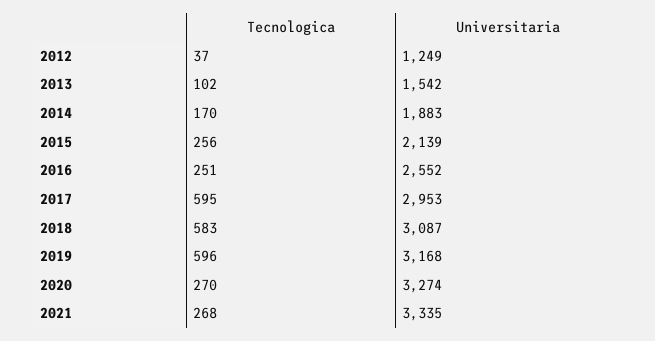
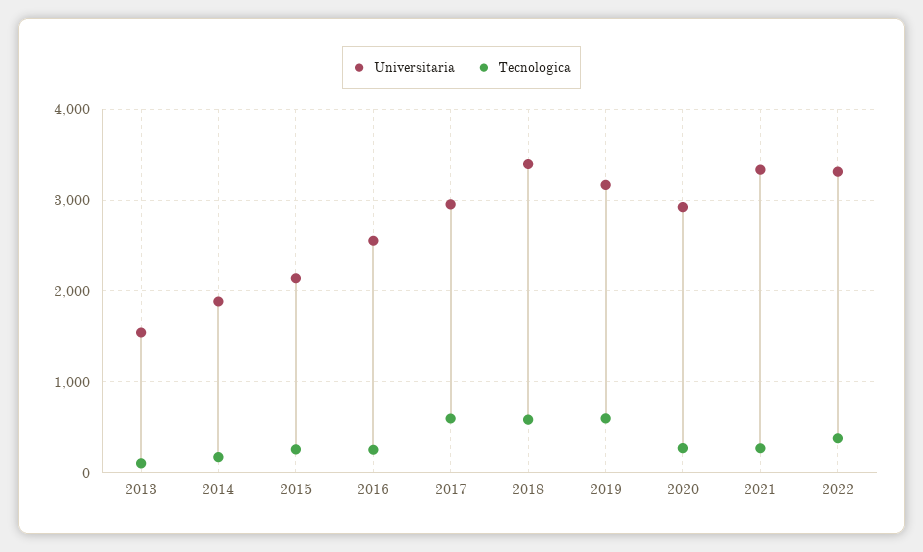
Tecnologica, 2012: 37 -> none
Universitaria, 2012: 1249 -> none
Universitaria, 2018: 3087 -> 3400
Universitaria, 2020: 3274 -> 2900
Universitaria, 2022: none -> 3300
Tecnologica, 2022: none -> 400

